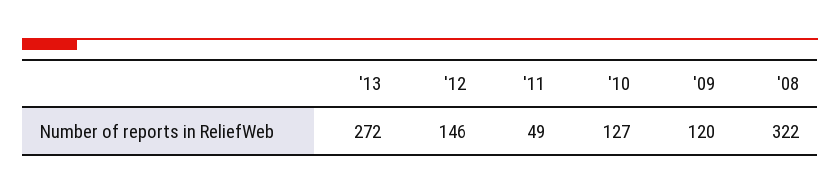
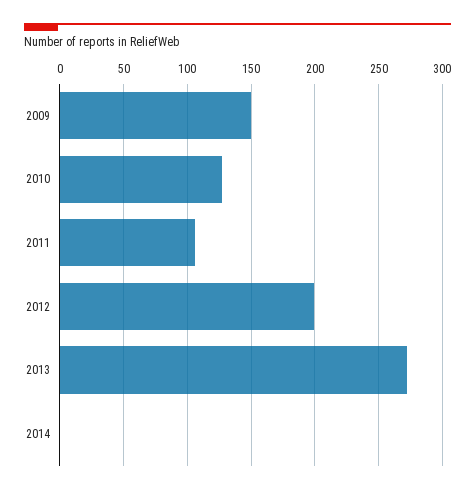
'12: 146 -> 200
'11: 49 -> 105
'09: 120 -> 150
'08: 322 -> none
2014: none -> 0

